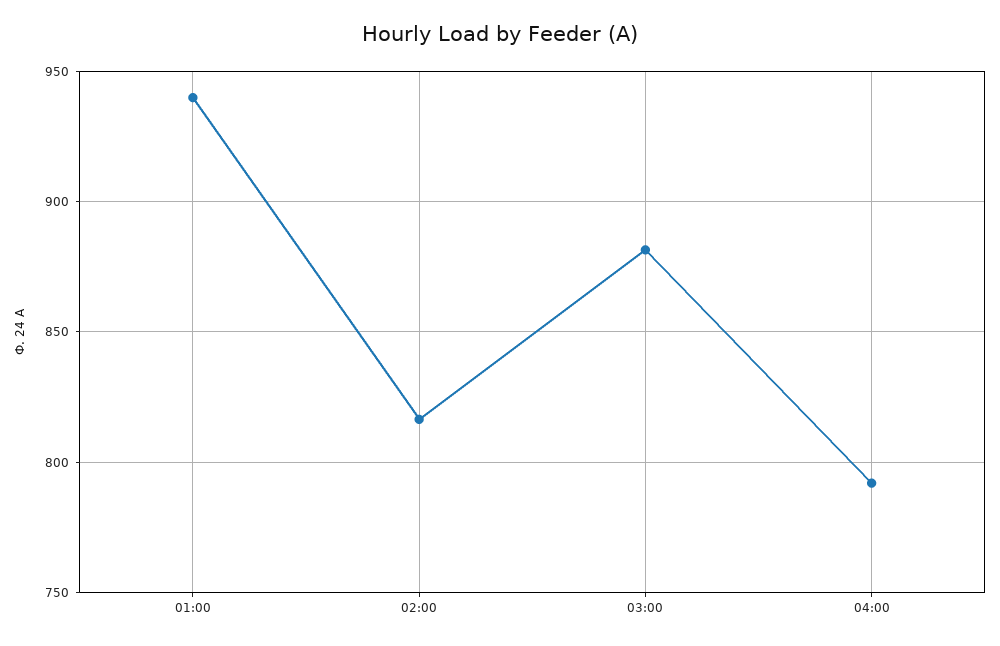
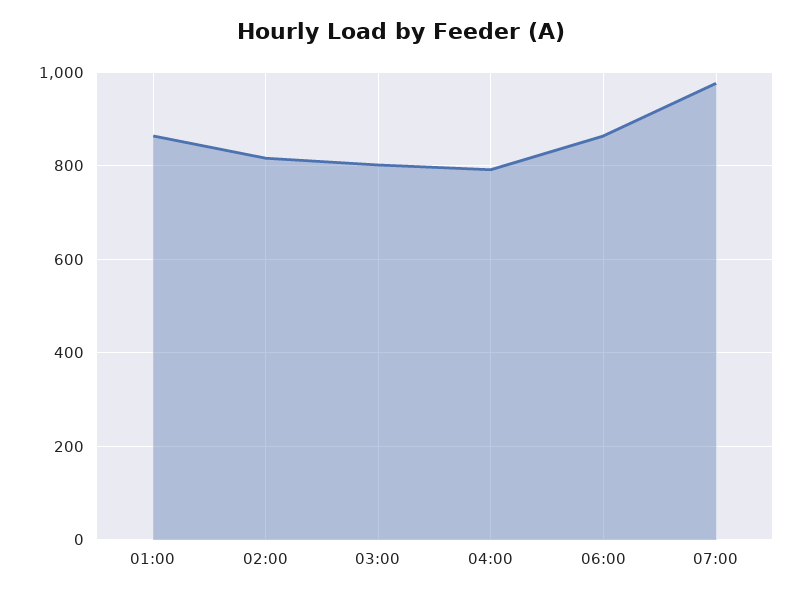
01:00: 940 -> 860
03:00: 880 -> 800
06:00: none -> 860
07:00: none -> 980

